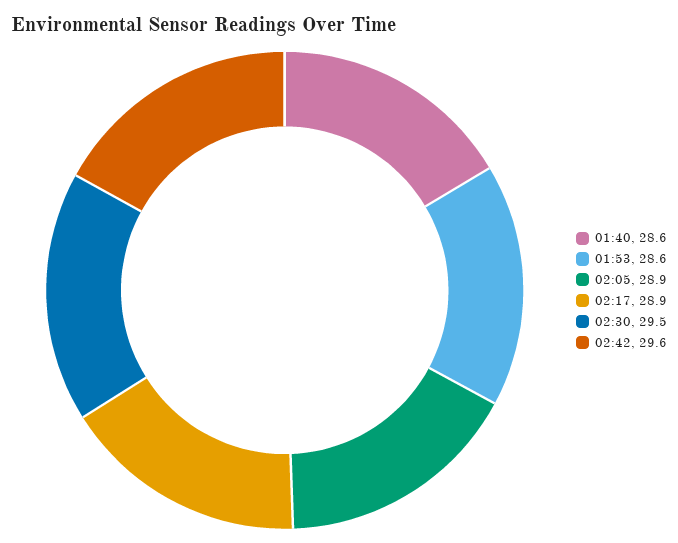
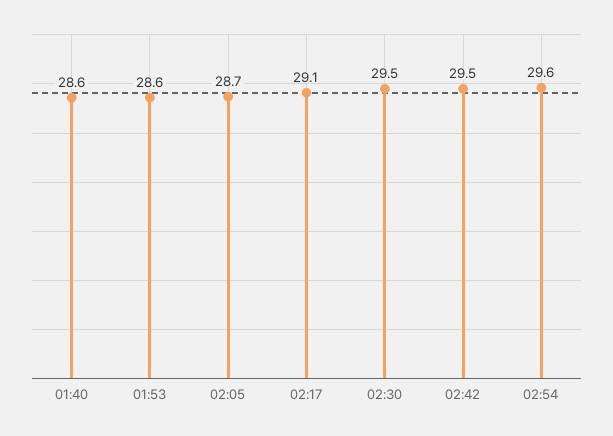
02:05: 28.9 -> 28.7
02:17: 28.9 -> 29.1
02:42: 29.6 -> 29.5
02:54: none -> 29.6

